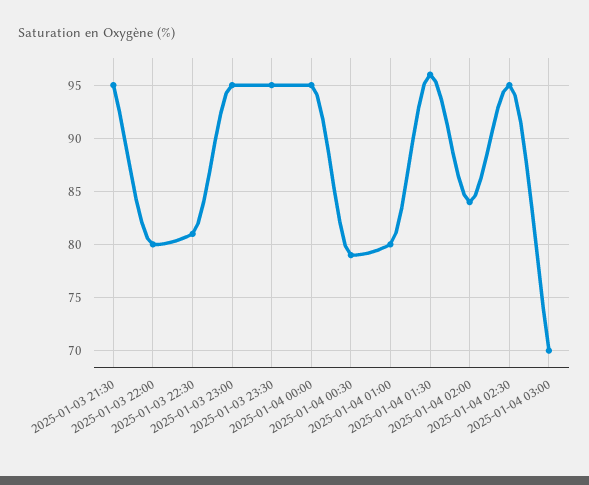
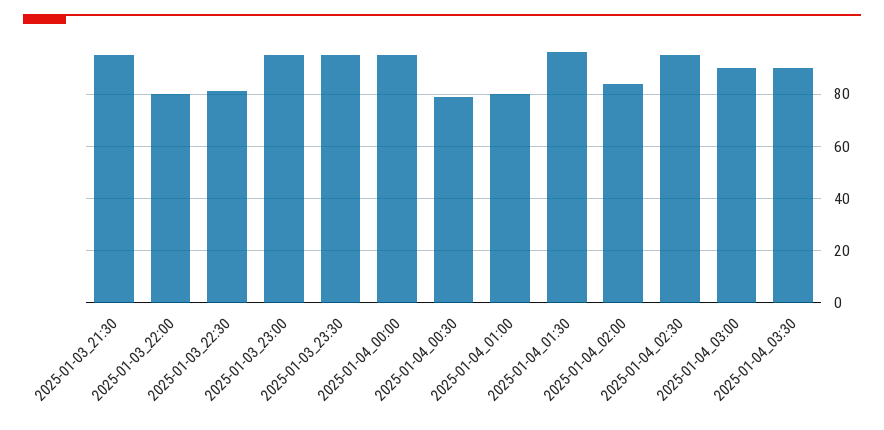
2025-01-04 03:00: 70 -> 90
2025-01-04_03:30: none -> 90

